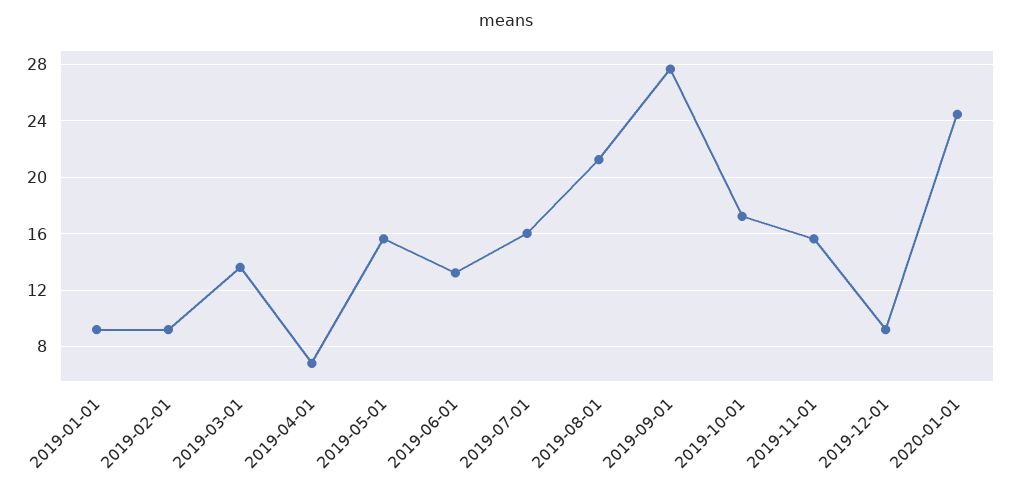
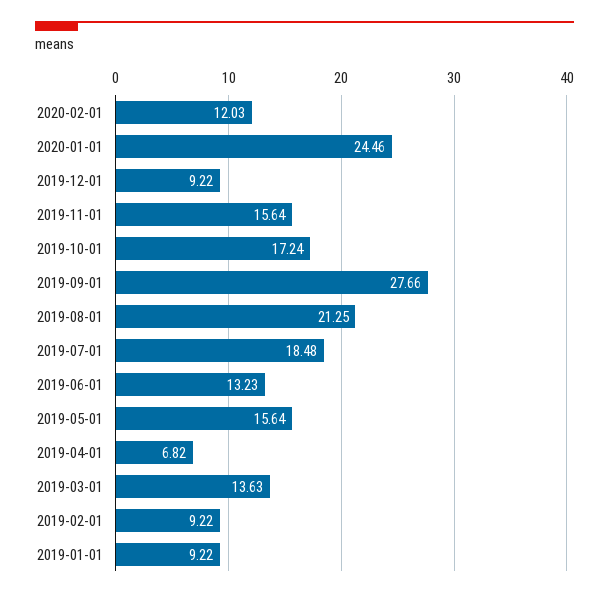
2019-07-01: 16 -> 18.48
2020-02-01: none -> 12.03

